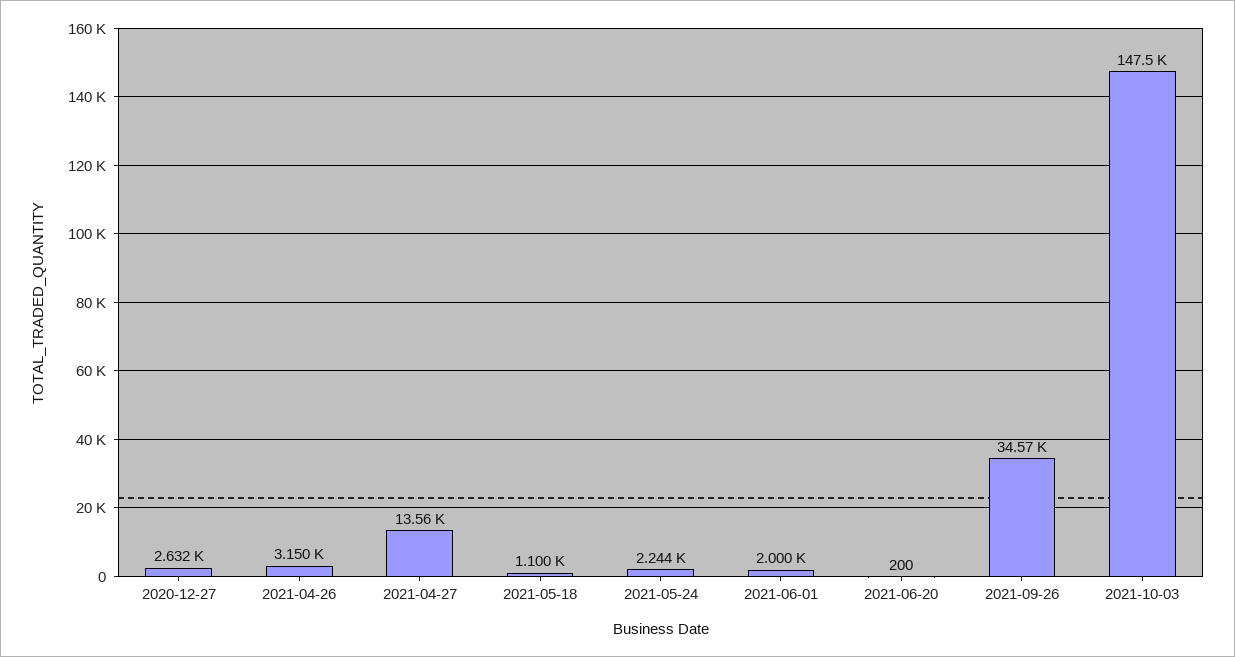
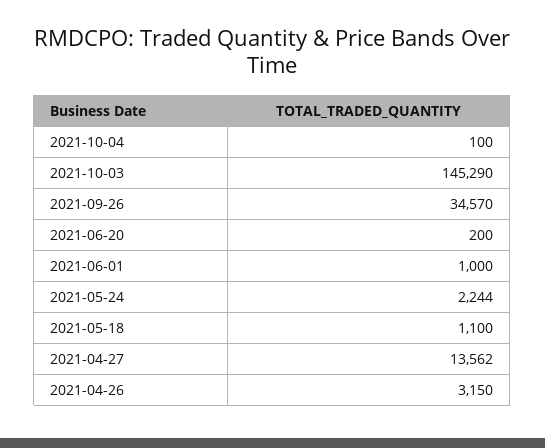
2020-12-27: 2632 -> none
2021-06-01: 2000 -> 1000
2021-10-03: 147500 -> 145290
2021-10-04: none -> 100

